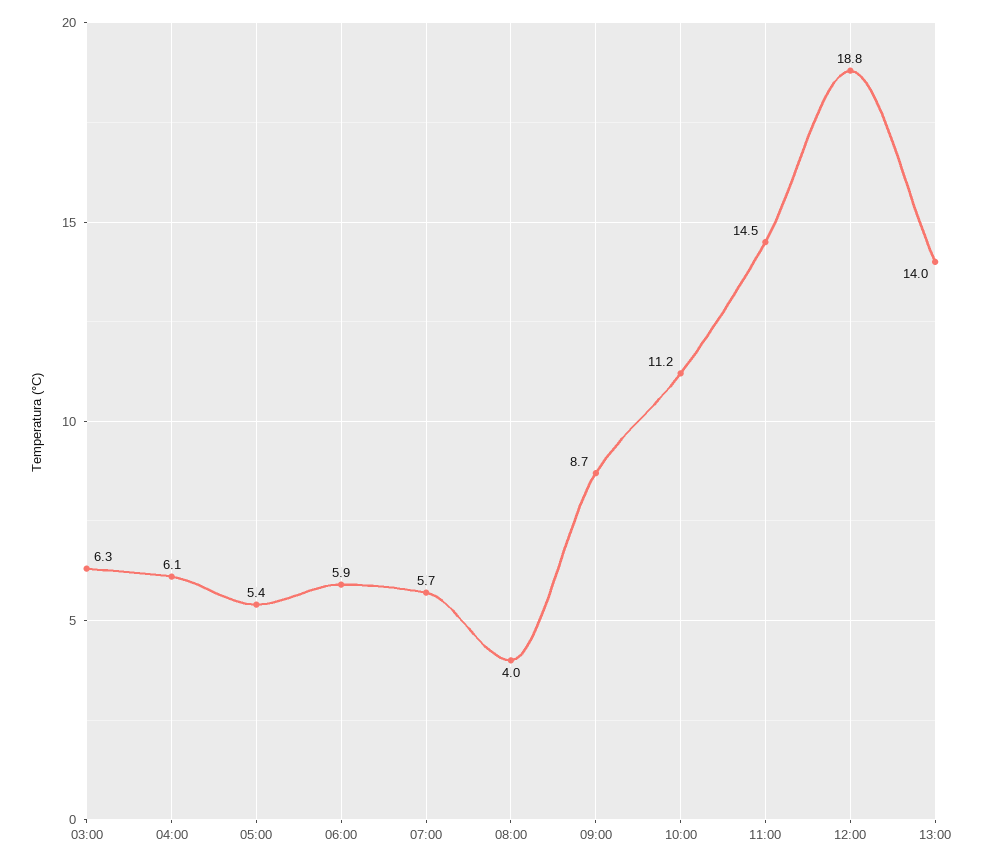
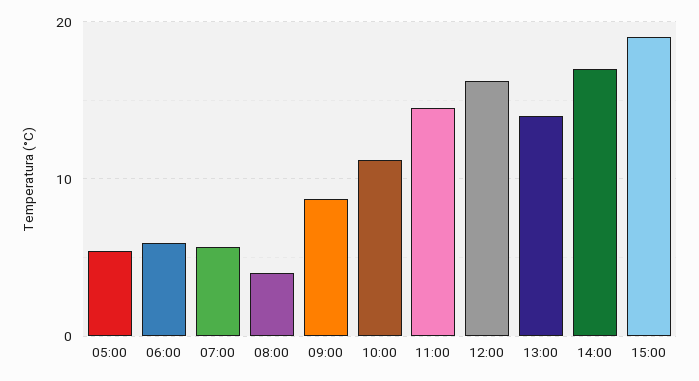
03:00: 6.3 -> none
04:00: 6.1 -> none
12:00: 18.8 -> 16
14:00: none -> 17
15:00: none -> 19

